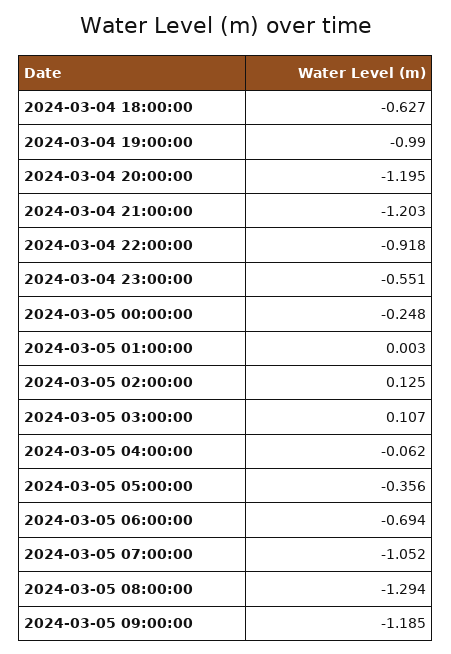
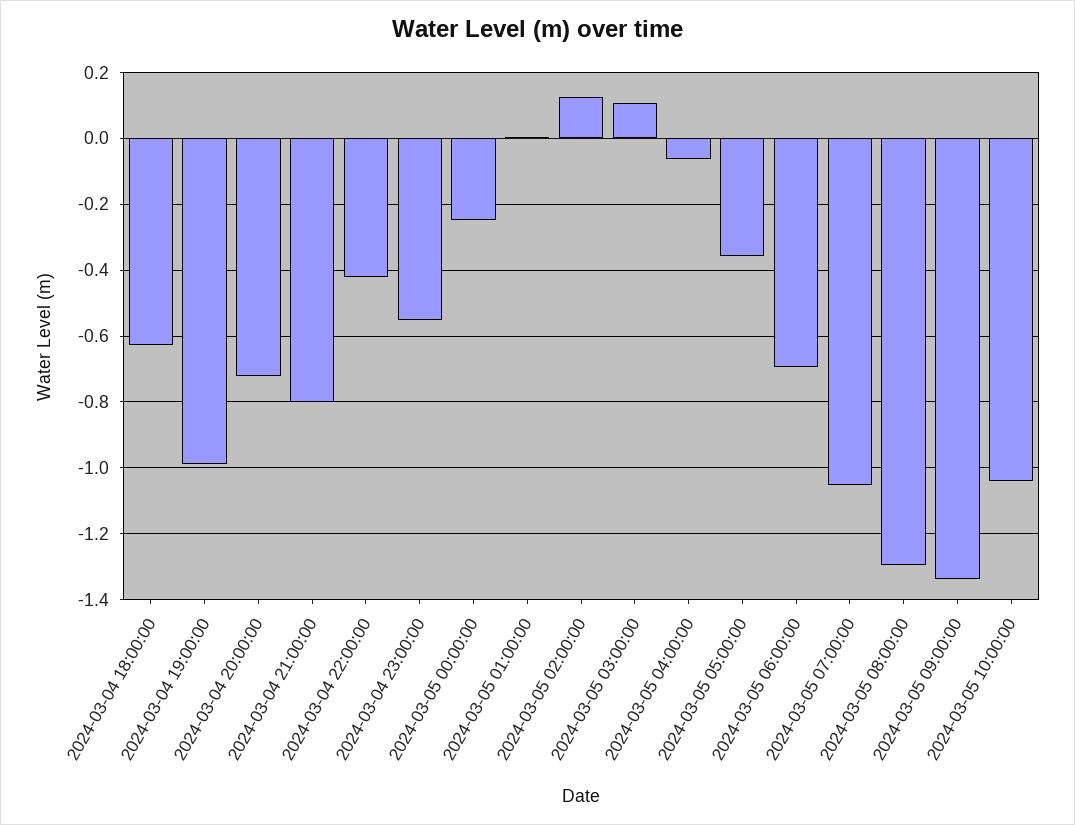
2024-03-04 20:00:00: -1.195 -> -0.72
2024-03-04 21:00:00: -1.203 -> -0.8
2024-03-04 22:00:00: -0.918 -> -0.42
2024-03-05 09:00:00: -1.185 -> -1.34
2024-03-05 10:00:00: none -> -1.04

